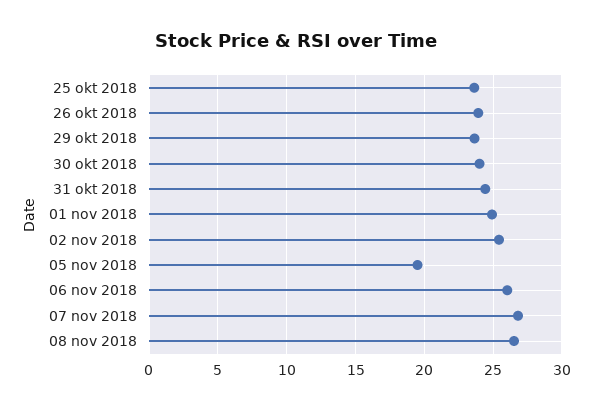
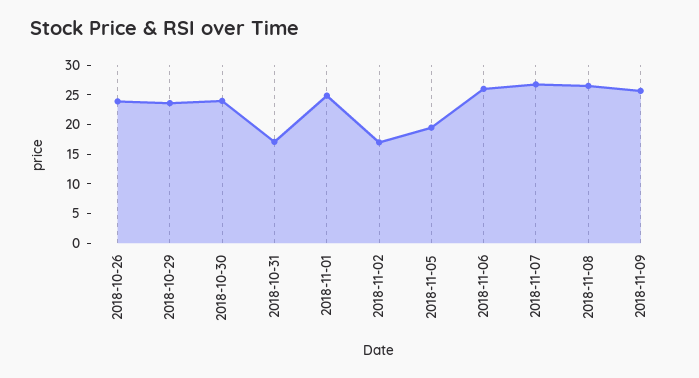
25 okt 2018: 23.5 -> none
31 okt 2018: 24.5 -> 17.5
02 nov 2018: 25.5 -> 17.5
2018-11-09: none -> 25

